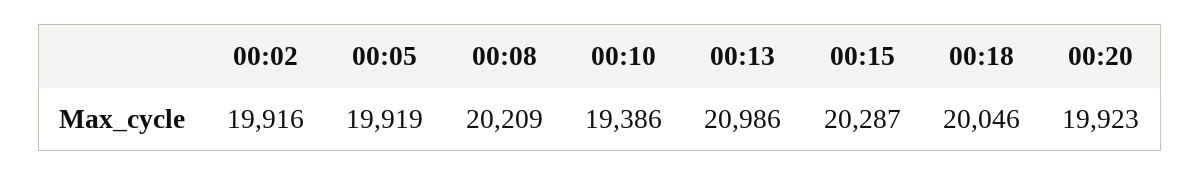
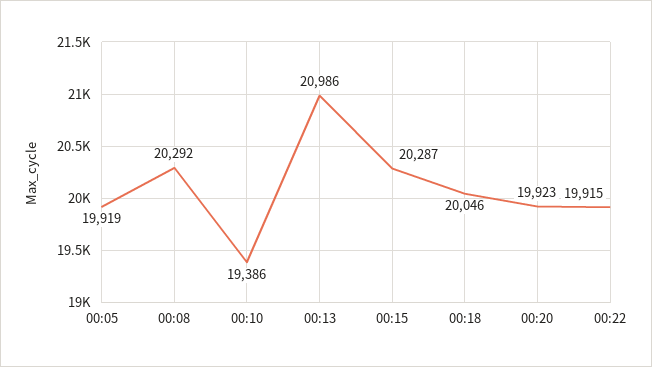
00:02: 19916 -> none
00:08: 20209 -> 20292
00:22: none -> 19915

